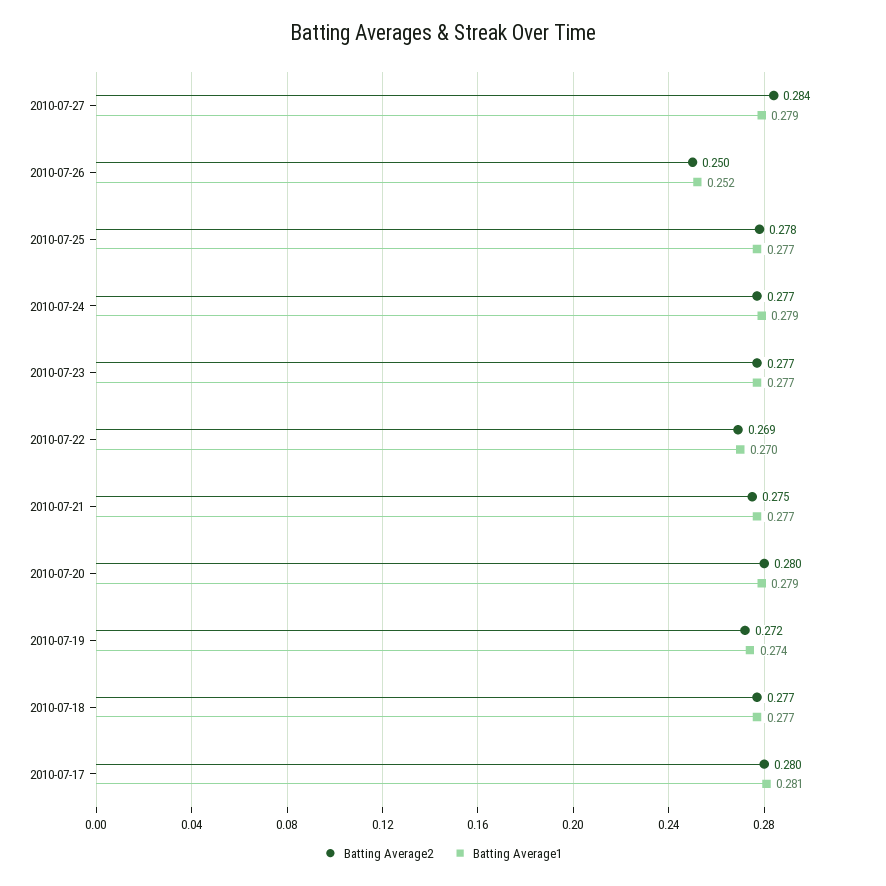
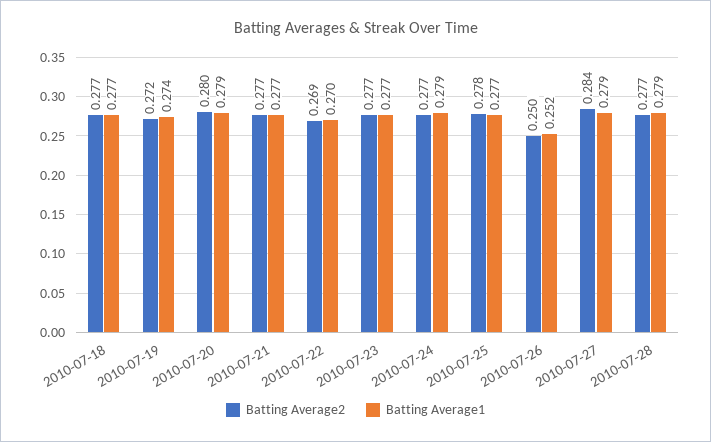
Batting Average2, 2010-07-21: 0.275 -> 0.277
Batting Average2, 2010-07-17: 0.28 -> none
Batting Average1, 2010-07-17: 0.281 -> none
Batting Average2, 2010-07-28: none -> 0.277
Batting Average1, 2010-07-28: none -> 0.279

